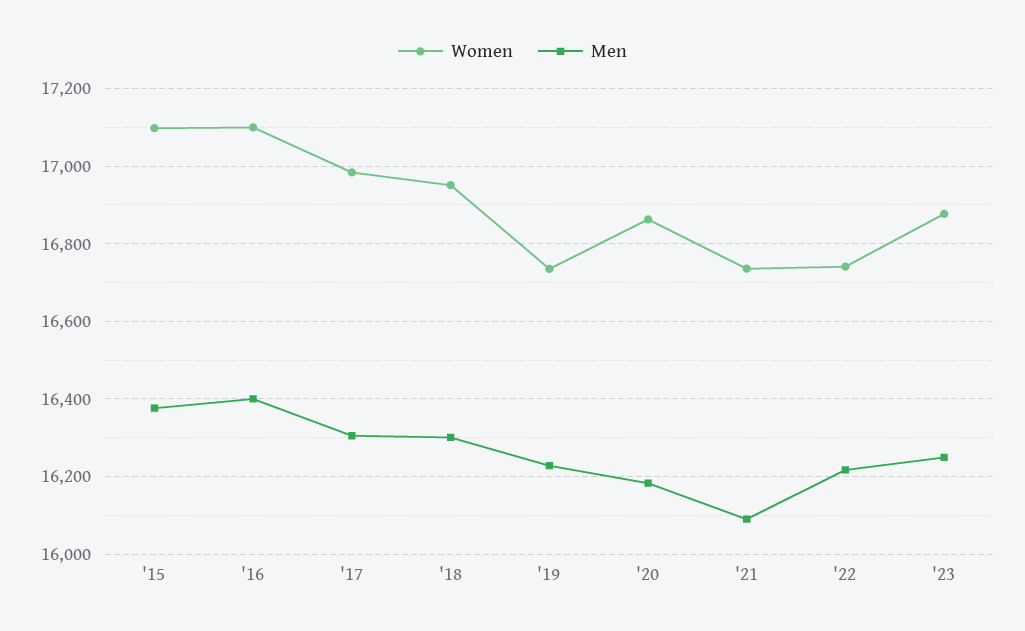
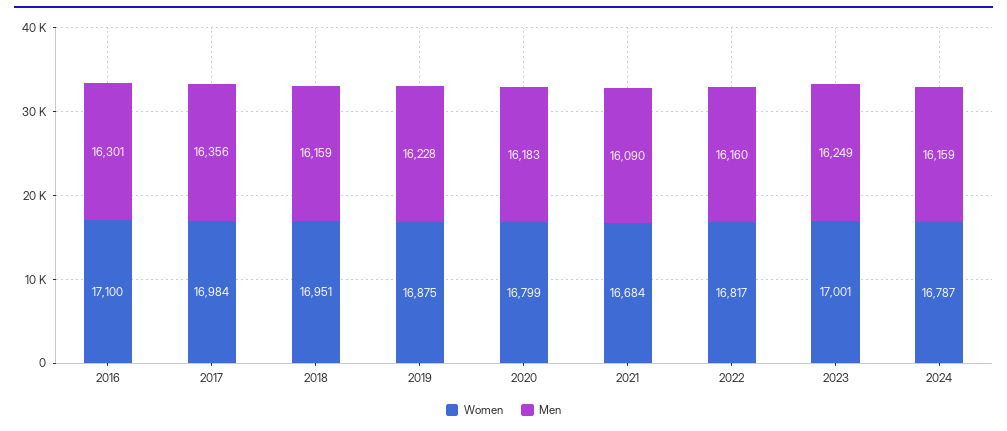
Women, '15: 17100 -> none
Men, '15: 16380 -> none
Men, '16: 16400 -> 16301
Men, '17: 16300 -> 16356
Men, '18: 16300 -> 16159
Women, '19: 16740 -> 16875
Women, '20: 16860 -> 16799
Women, '21: 16740 -> 16684
Women, '22: 16740 -> 16817
Men, '22: 16220 -> 16160
Women, '23: 16880 -> 17001
Women, 2024: none -> 16787
Men, 2024: none -> 16159

